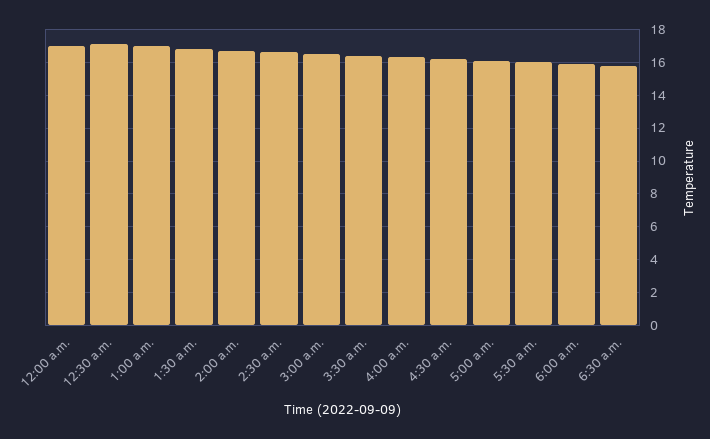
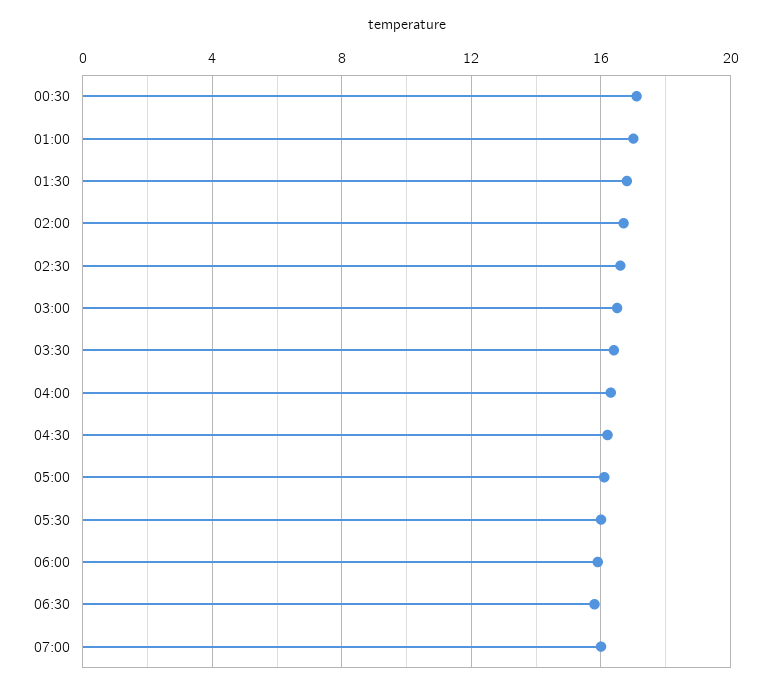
12:00 a.m.: 17 -> none
07:00: none -> 16

